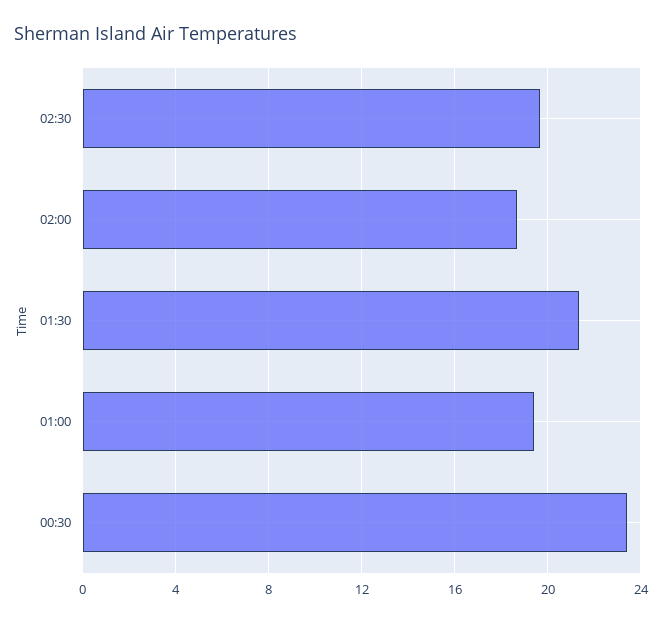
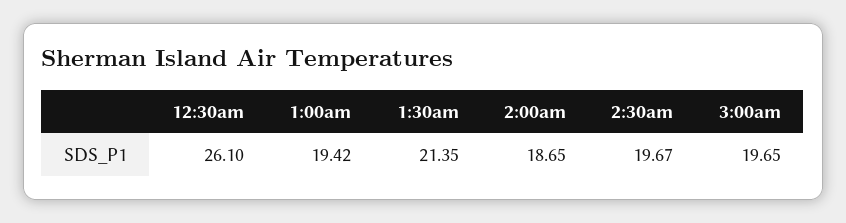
00:30: 23.5 -> 26.1
3:00am: none -> 19.65

